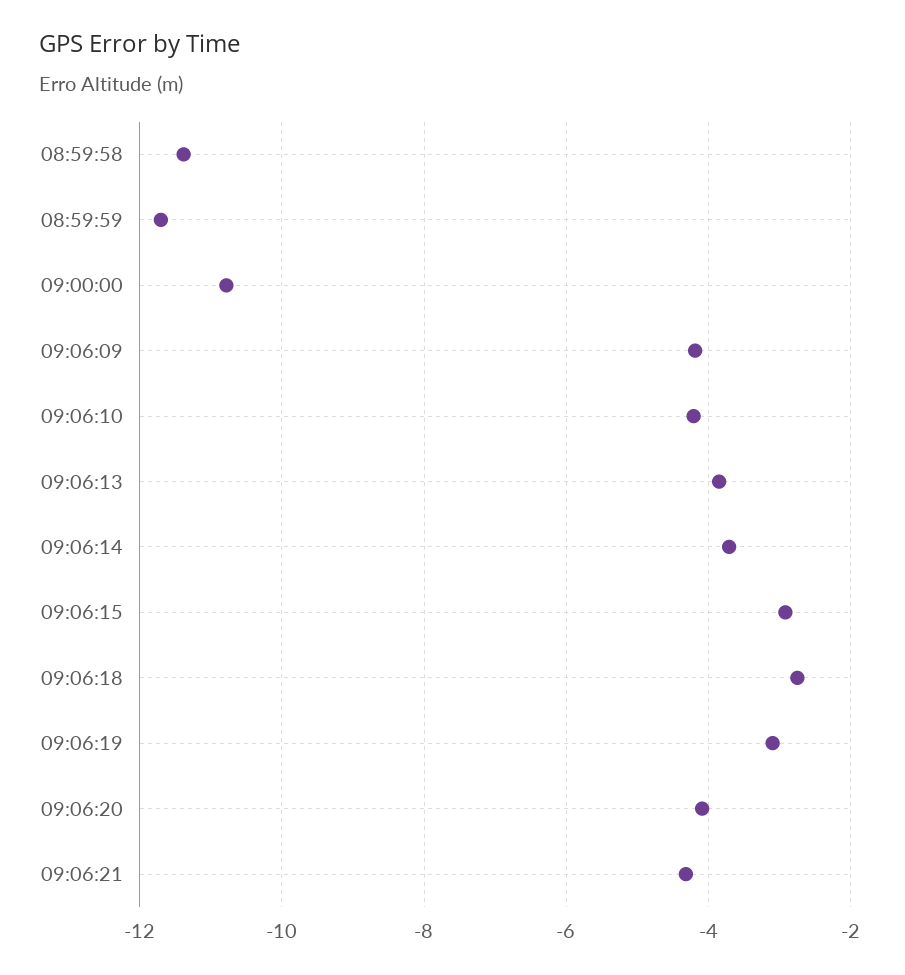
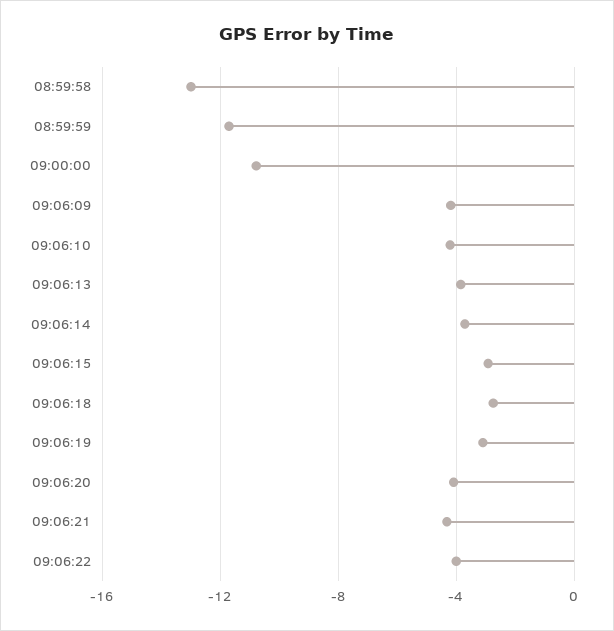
08:59:58: -11.4 -> -13
09:06:22: none -> -4

